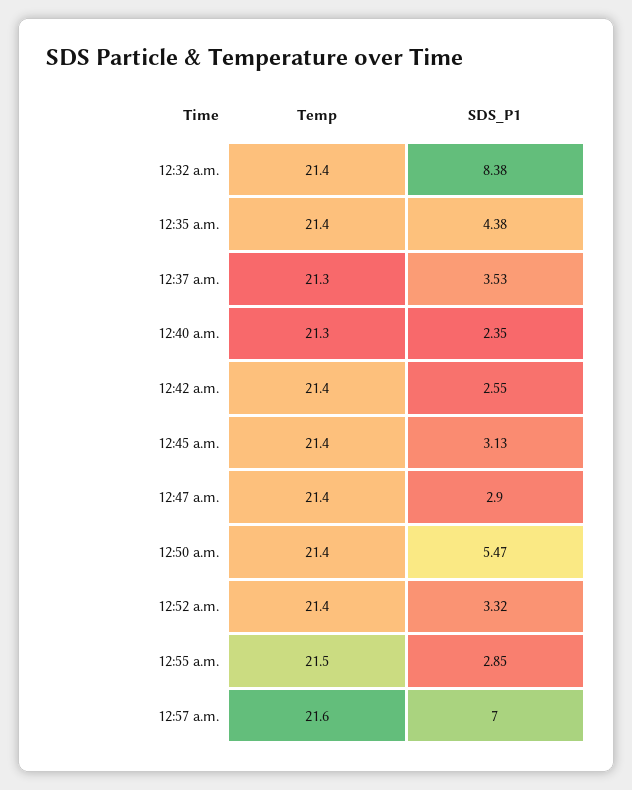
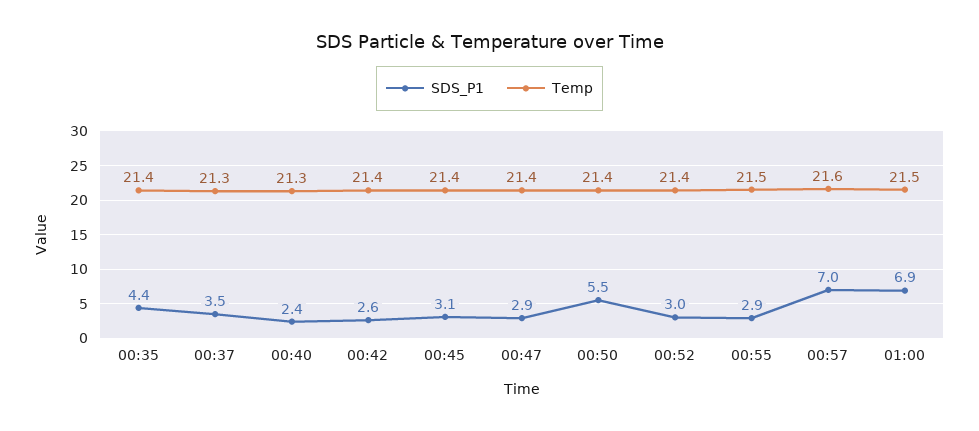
Temp, 12:32 a.m.: 21.4 -> none
SDS_P1, 12:32 a.m.: 8.38 -> none
SDS_P1, 12:52 a.m.: 3.32 -> 3
SDS_P1, 01:00: none -> 6.9
Temp, 01:00: none -> 21.5

